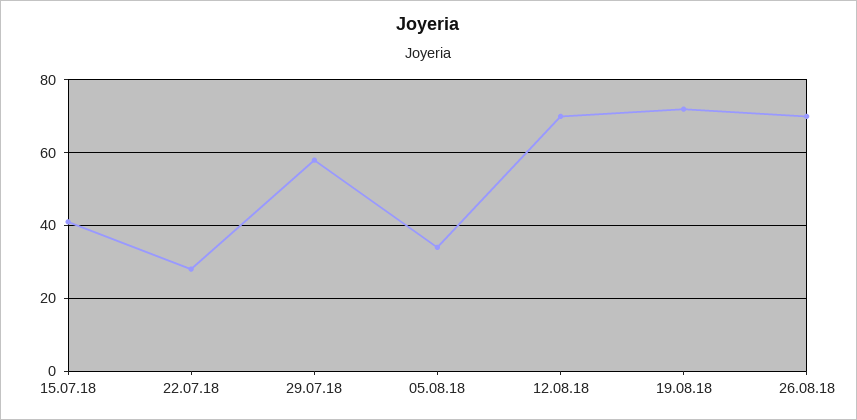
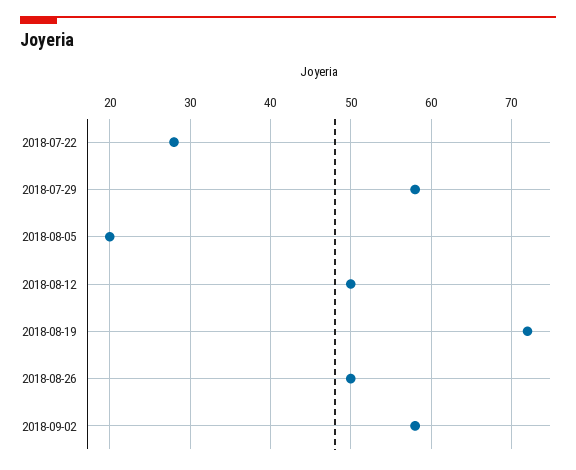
15.07.18: 40 -> none
05.08.18: 35 -> 20
12.08.18: 70 -> 50
26.08.18: 70 -> 50
2018-09-02: none -> 58

